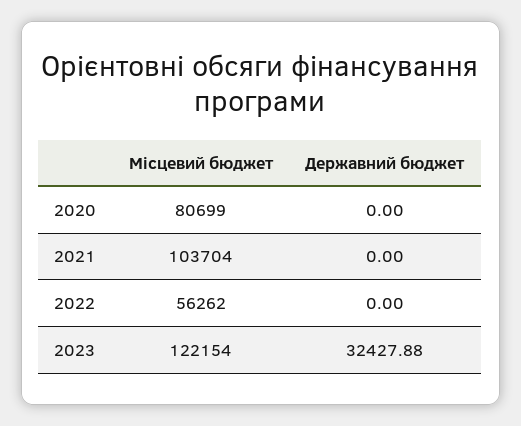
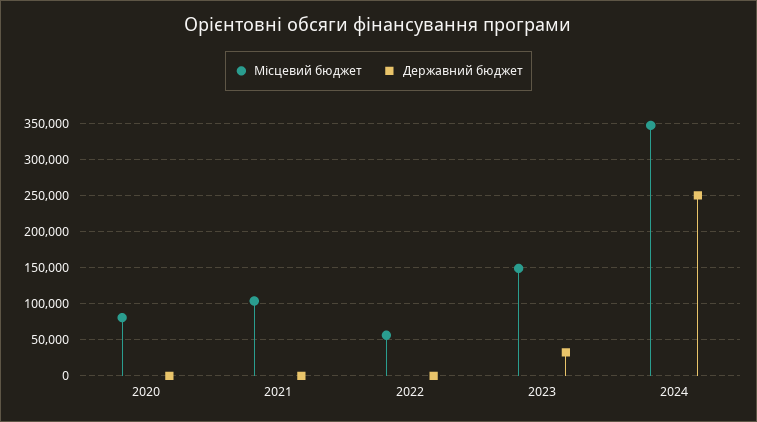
Місцевий бюджет, 2023: 122154 -> 150000
Місцевий бюджет, 2024: none -> 350000
Державний бюджет, 2024: none -> 250000

